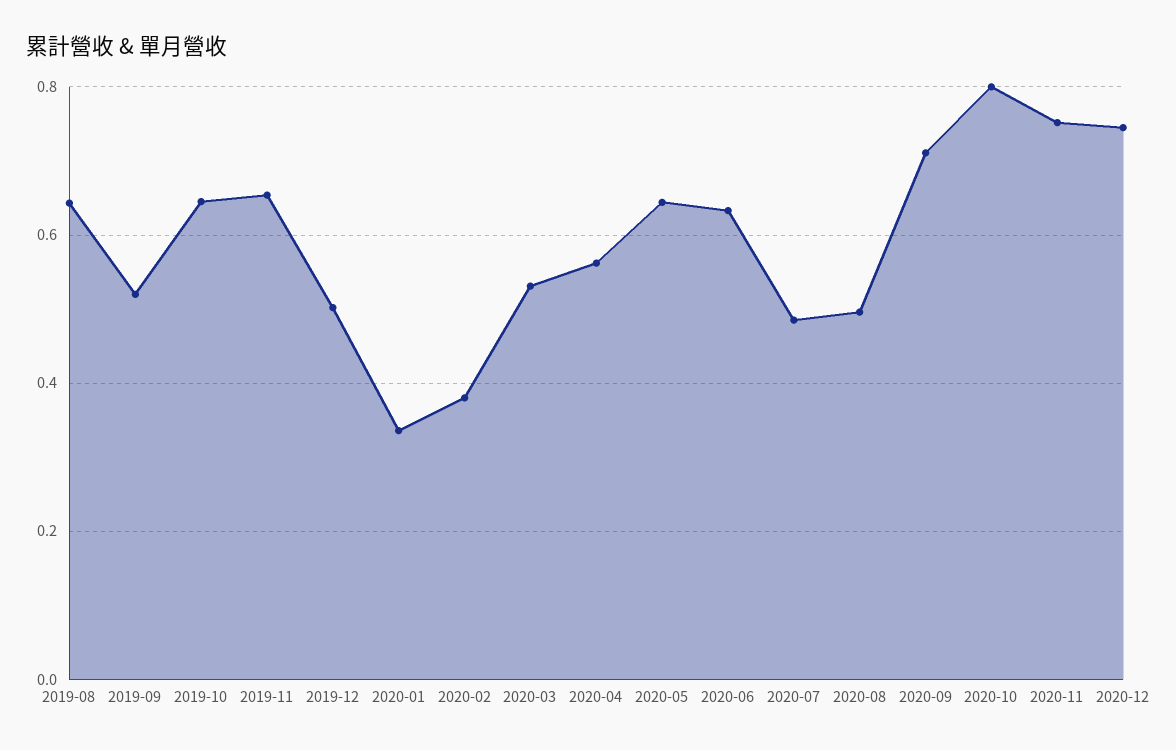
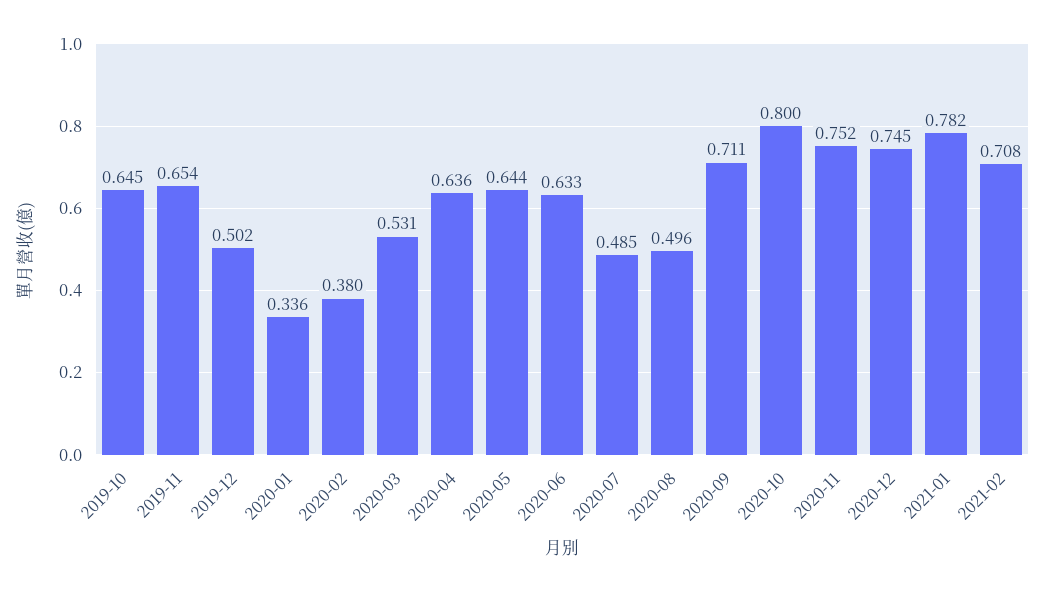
2019-08: 0.64 -> none
2019-09: 0.52 -> none
2020-04: 0.56 -> 0.636
2021-01: none -> 0.782
2021-02: none -> 0.708

